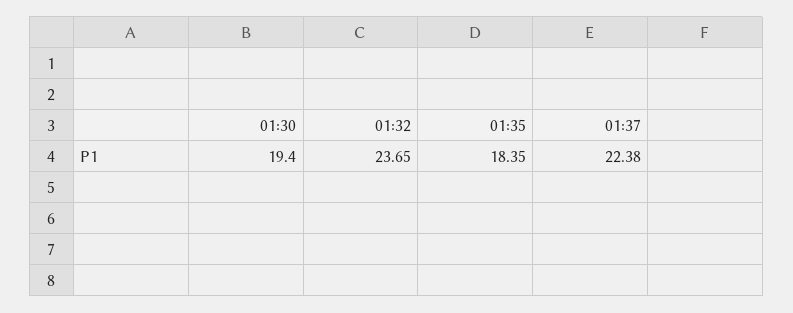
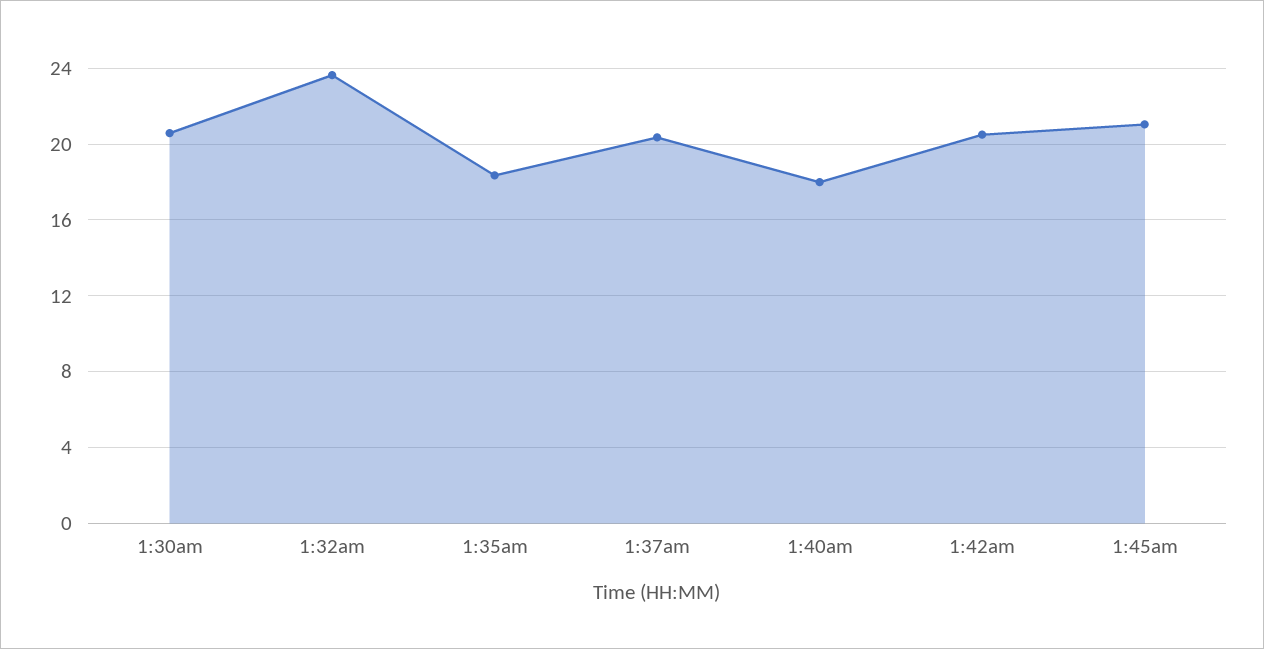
01:30: 19.4 -> 20.5
01:37: 22.38 -> 20.5
1:40am: none -> 18
1:42am: none -> 20.5
1:45am: none -> 21

